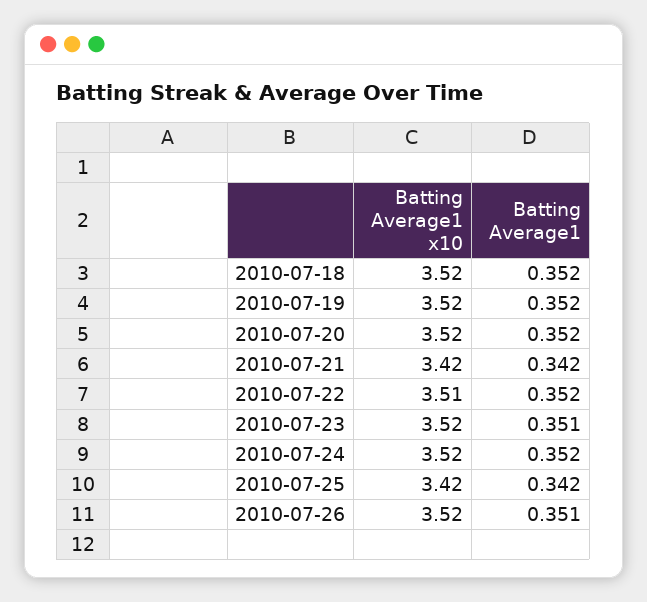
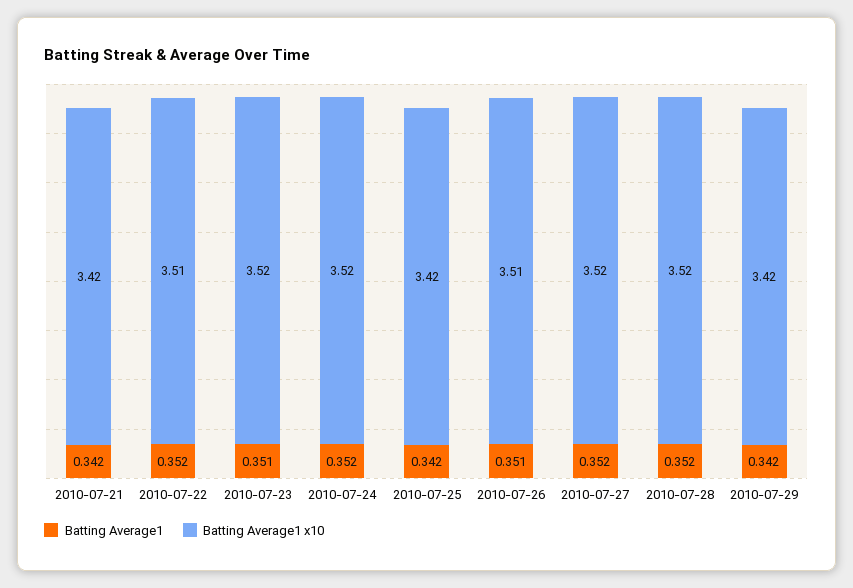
Batting Average1 x10, 2010-07-18: 3.52 -> none
Batting Average1, 2010-07-18: 0.352 -> none
Batting Average1 x10, 2010-07-19: 3.52 -> none
Batting Average1, 2010-07-19: 0.352 -> none
Batting Average1 x10, 2010-07-20: 3.52 -> none
Batting Average1, 2010-07-20: 0.352 -> none
Batting Average1 x10, 2010-07-26: 3.52 -> 3.51
Batting Average1, 2010-07-27: none -> 0.352
Batting Average1 x10, 2010-07-27: none -> 3.52
Batting Average1, 2010-07-28: none -> 0.352
Batting Average1 x10, 2010-07-28: none -> 3.52
Batting Average1, 2010-07-29: none -> 0.342
Batting Average1 x10, 2010-07-29: none -> 3.42

